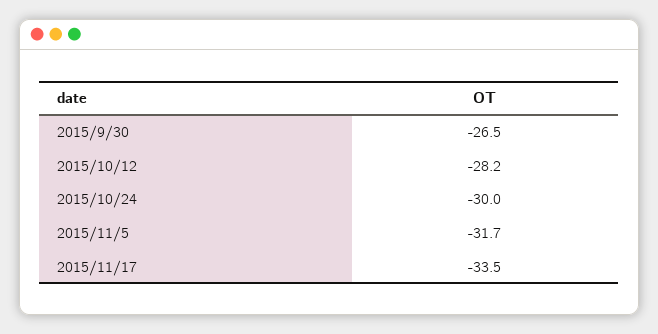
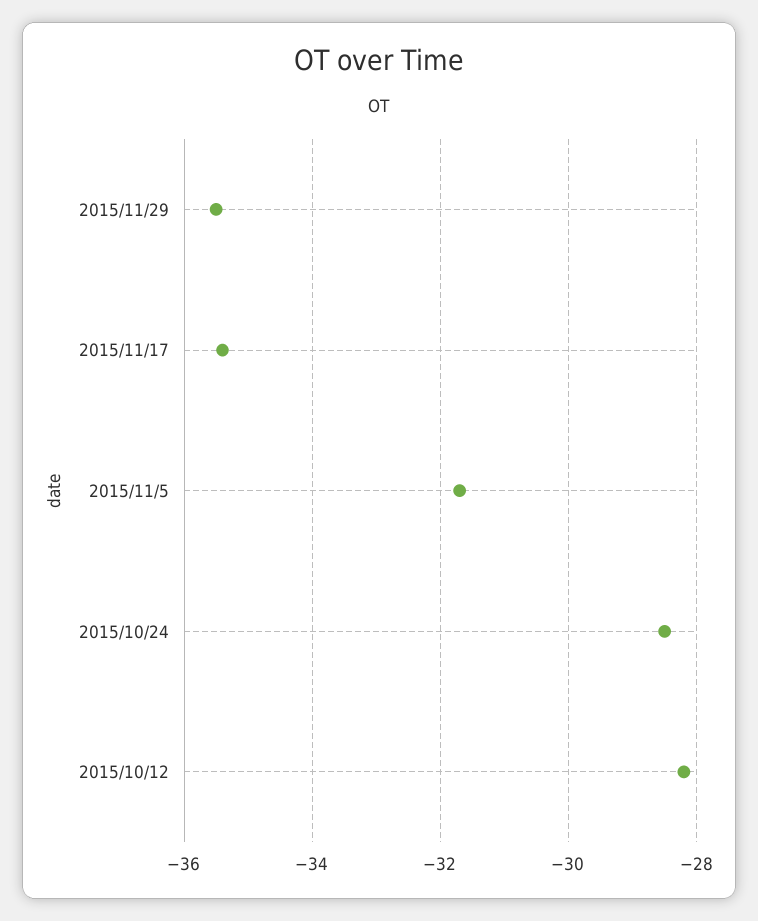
2015/9/30: -26.5 -> none
2015/10/24: -30 -> -28.5
2015/11/17: -33.5 -> -35.5
2015/11/29: none -> -35.5

